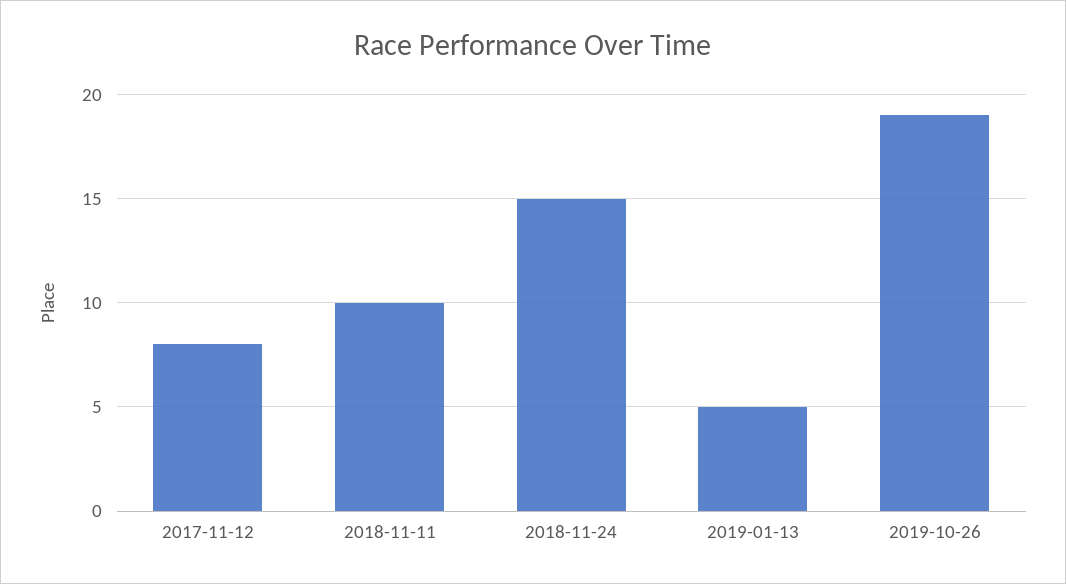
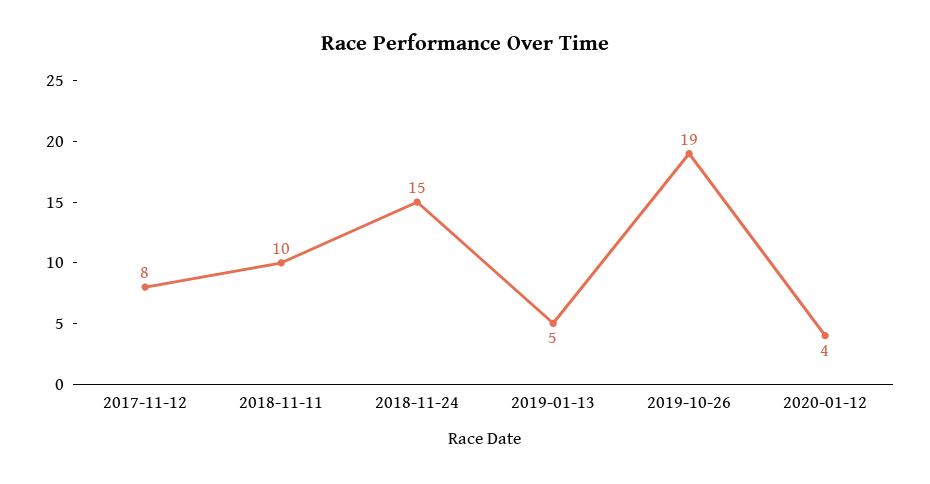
2020-01-12: none -> 4

